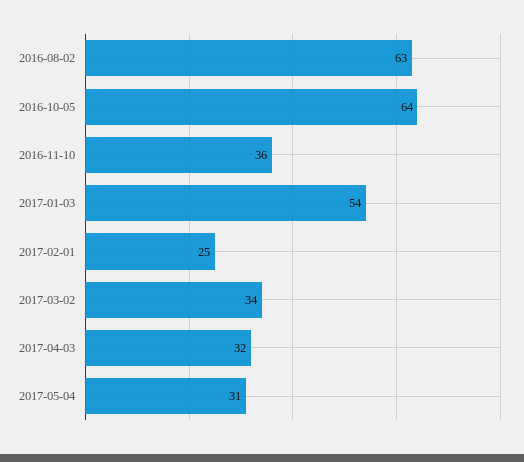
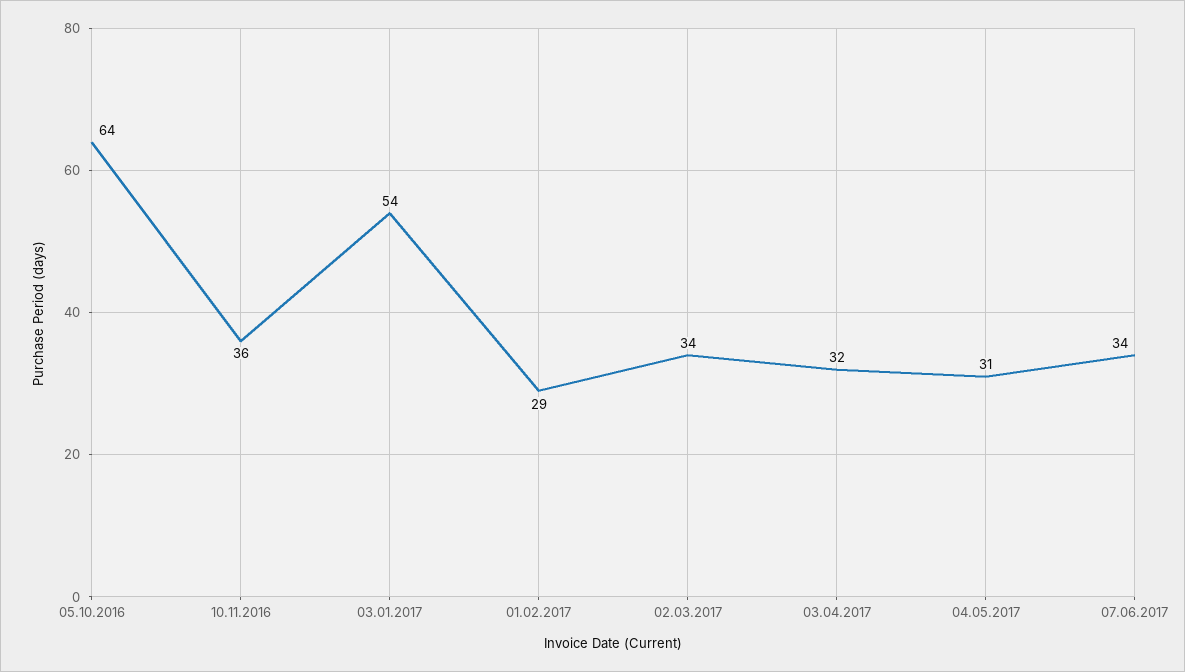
2016-08-02: 63 -> none
2017-02-01: 25 -> 29
07.06.2017: none -> 34

